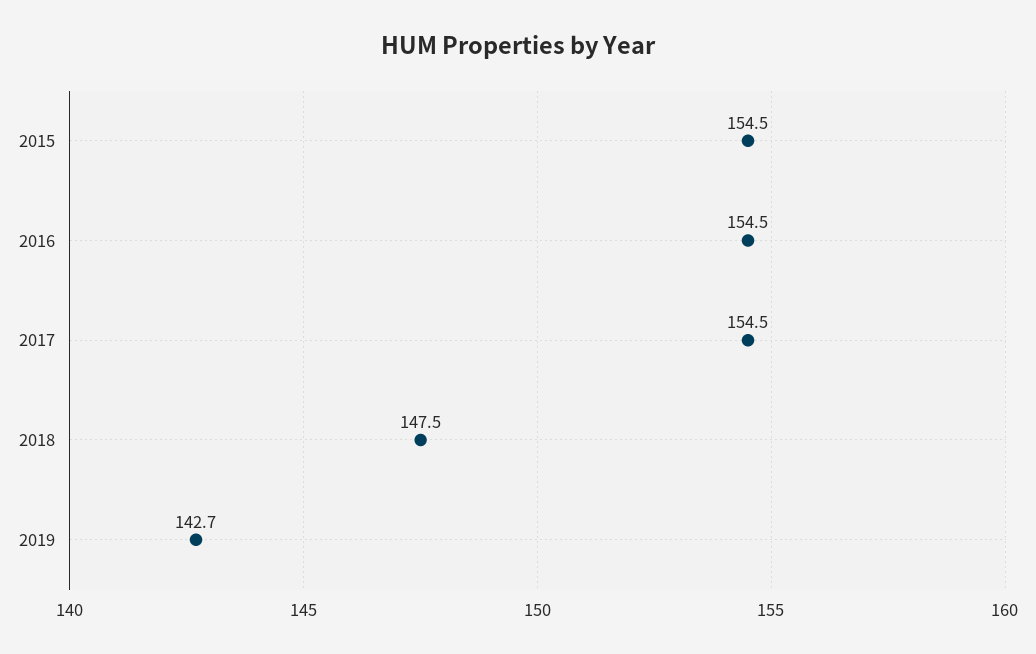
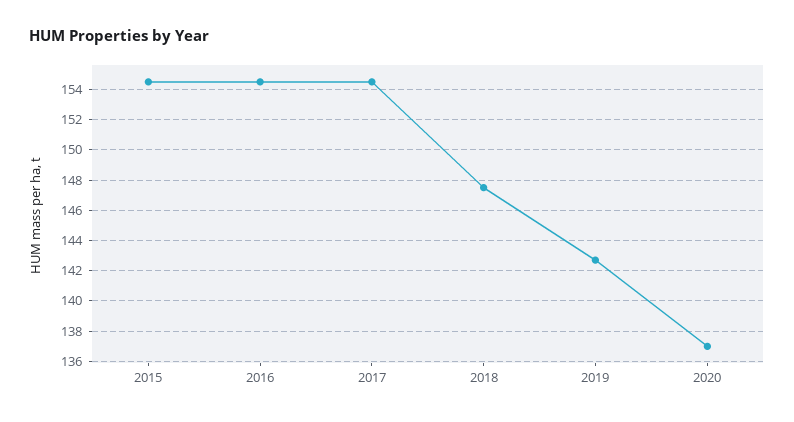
2020: none -> 137

